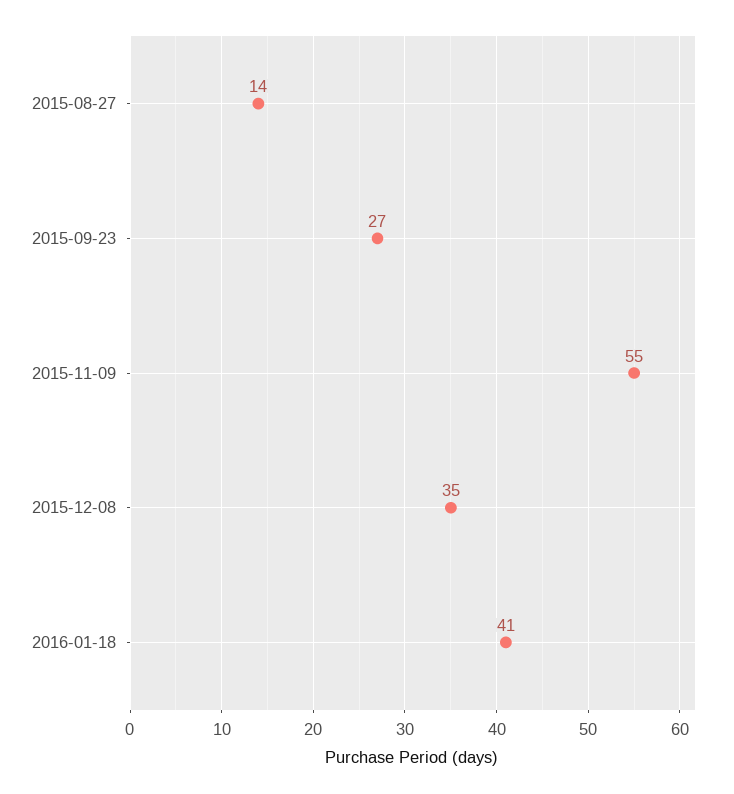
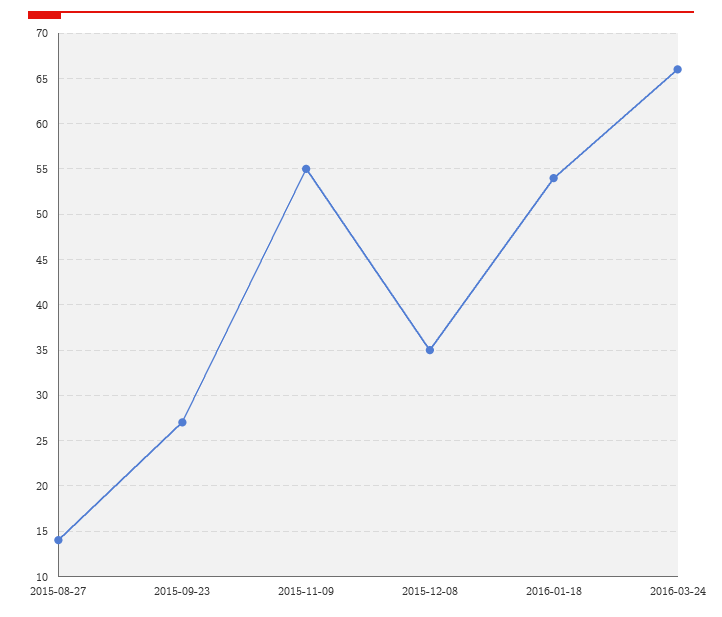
2016-01-18: 41 -> 54
2016-03-24: none -> 66

